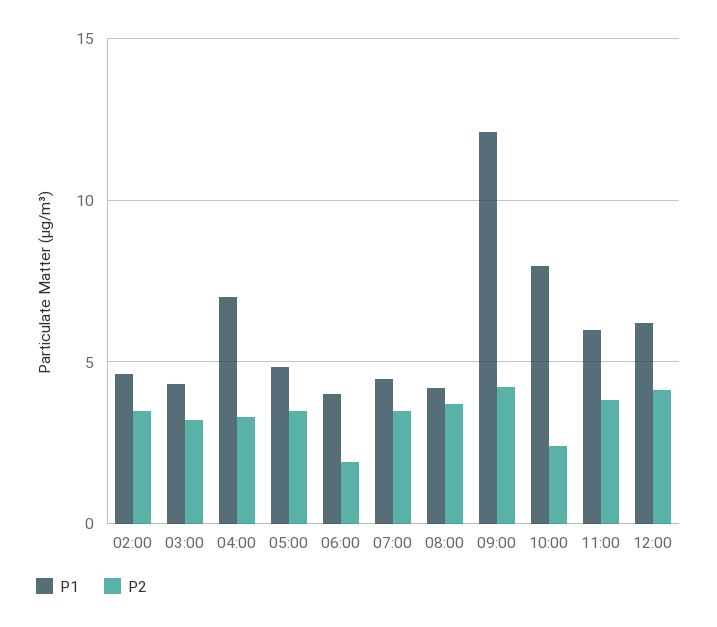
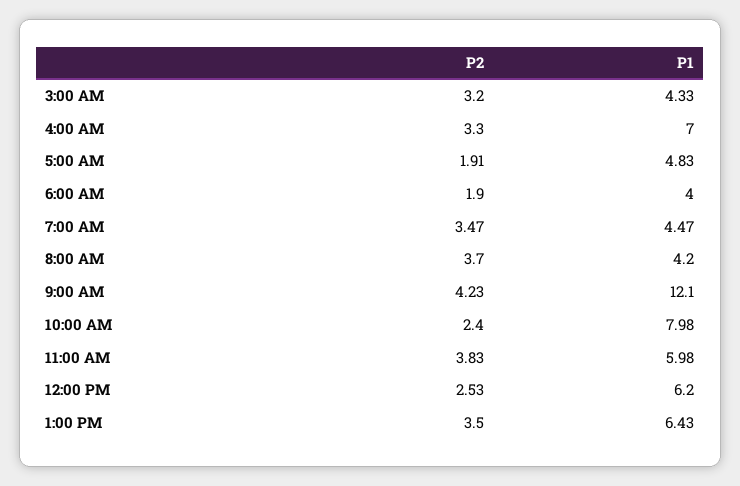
P1, 02:00: 4.5 -> none
P2, 02:00: 3.5 -> none
P2, 05:00: 3.5 -> 1.91
P2, 12:00: 4 -> 2.53
P2, 1:00 PM: none -> 3.5
P1, 1:00 PM: none -> 6.43

